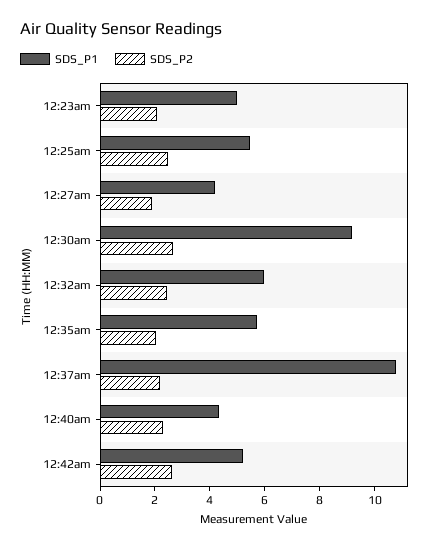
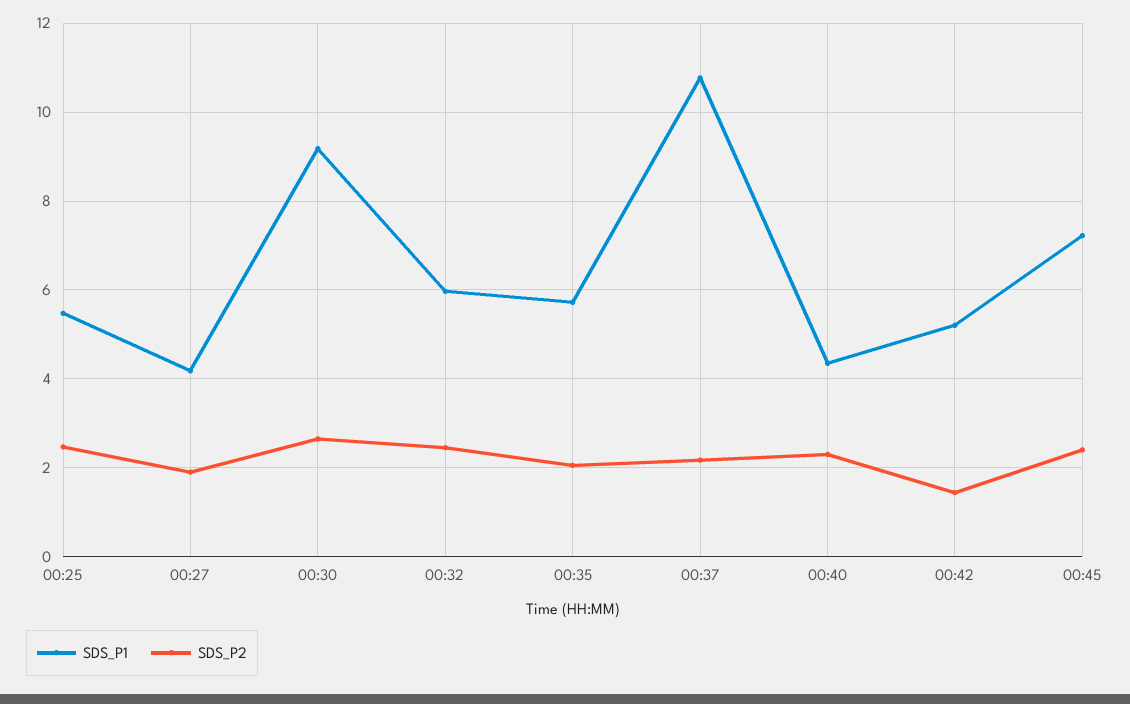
SDS_P1, 12:23am: 5 -> none
SDS_P2, 12:23am: 2 -> none
SDS_P2, 12:42am: 2.5 -> 1.4
SDS_P1, 00:45: none -> 7.2
SDS_P2, 00:45: none -> 2.4

